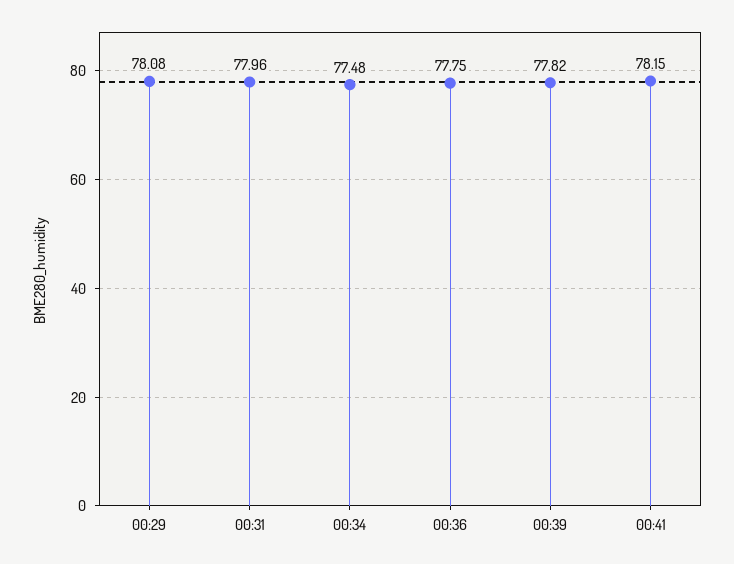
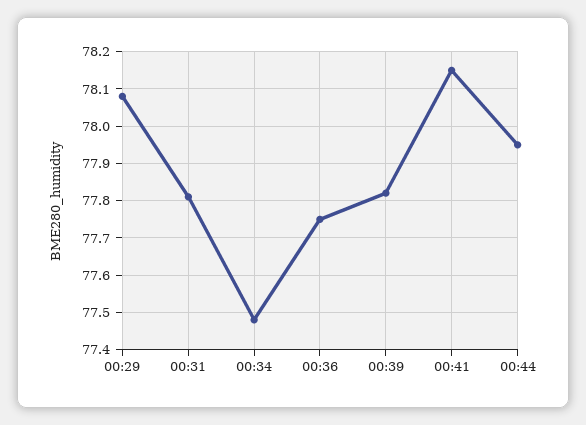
00:31: 77.96 -> 77.8
00:44: none -> 77.95

